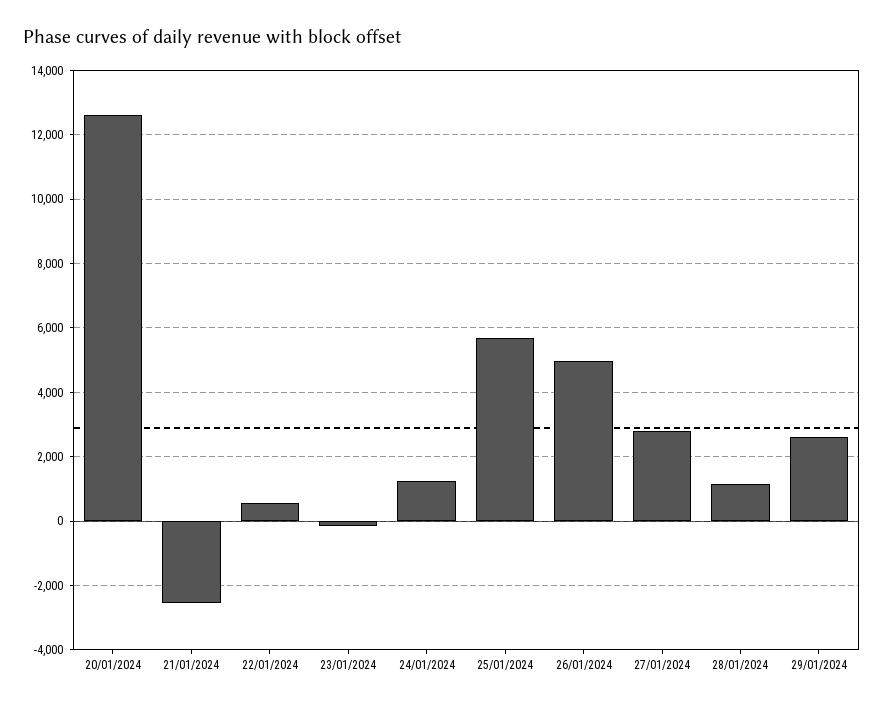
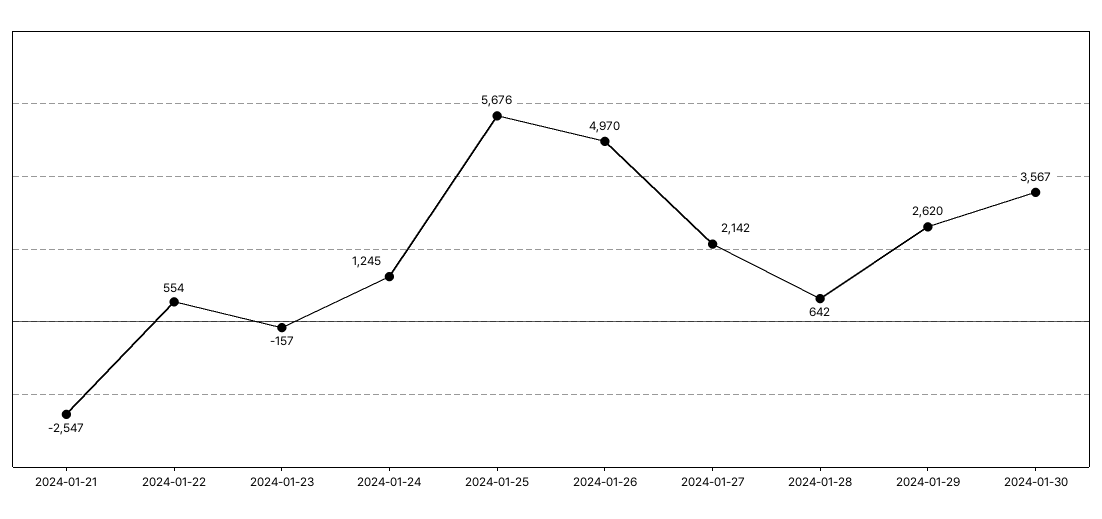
20/01/2024: 12600 -> none
27/01/2024: 2800 -> 2142
28/01/2024: 1200 -> 642
2024-01-30: none -> 3567

